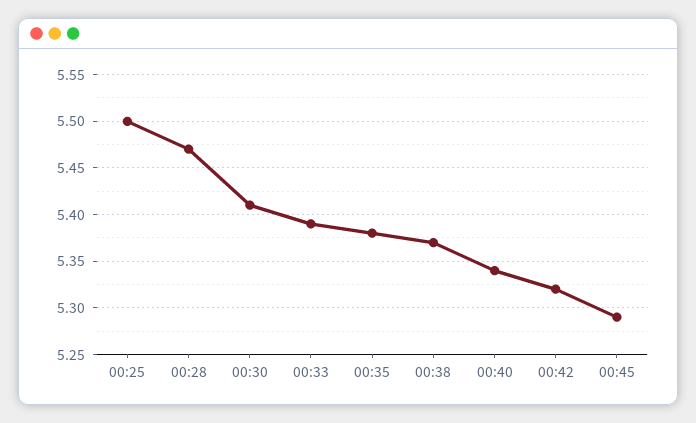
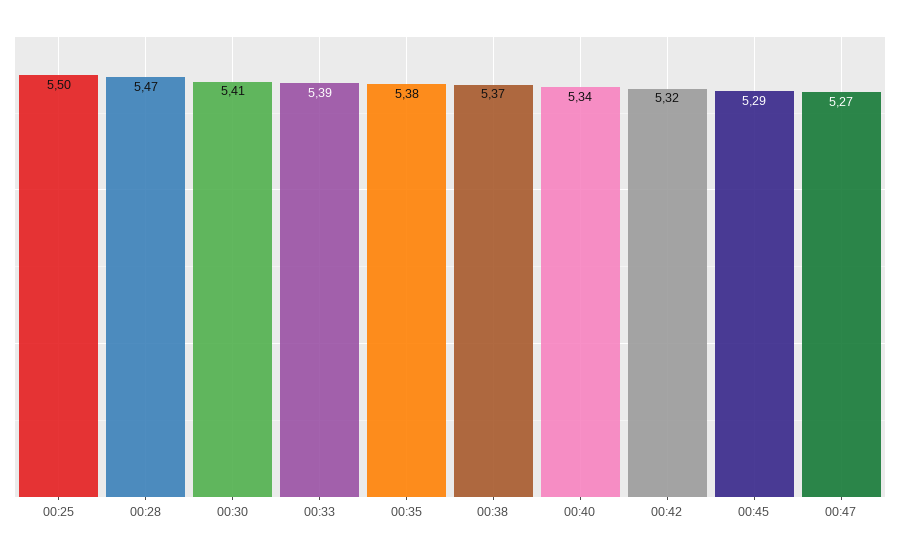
00:47: none -> 5.27

